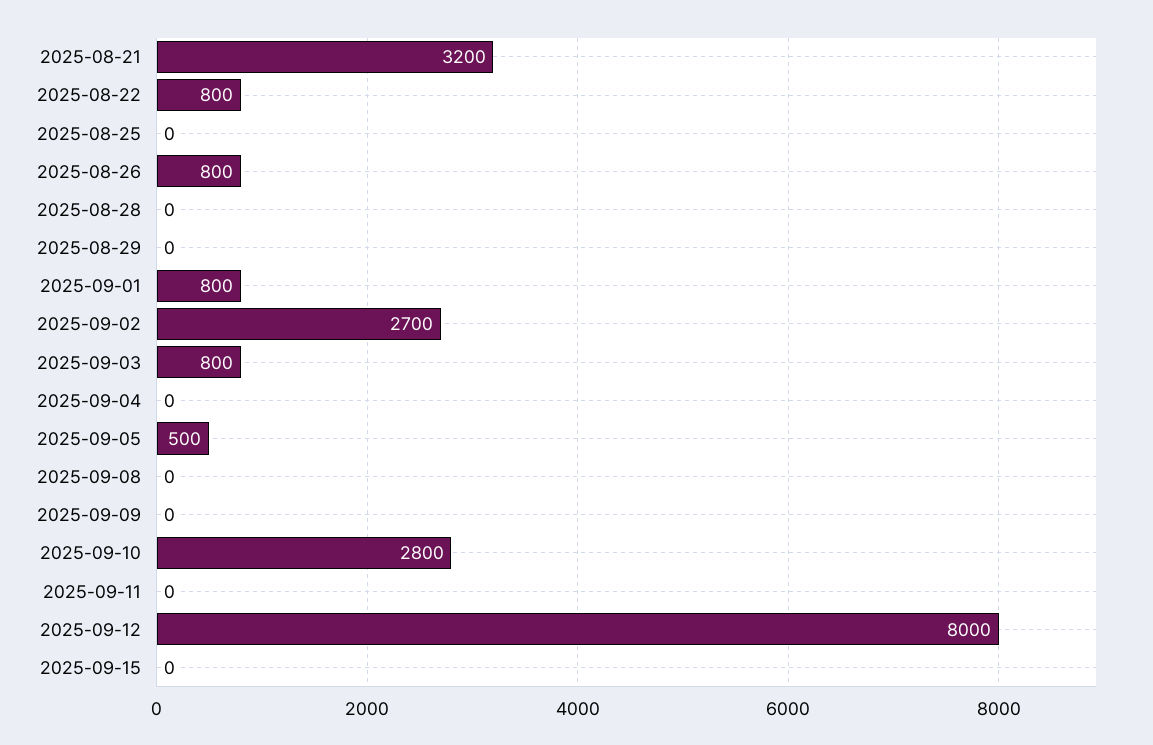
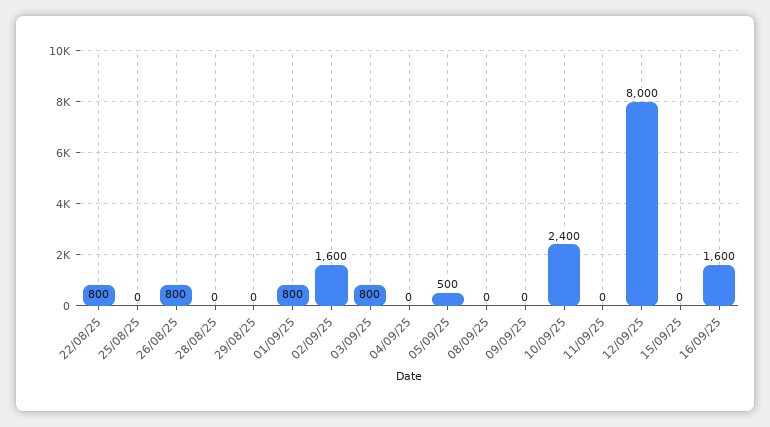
2025-08-21: 3200 -> none
2025-09-02: 2700 -> 1600
2025-09-10: 2800 -> 2400
16/09/25: none -> 1600

